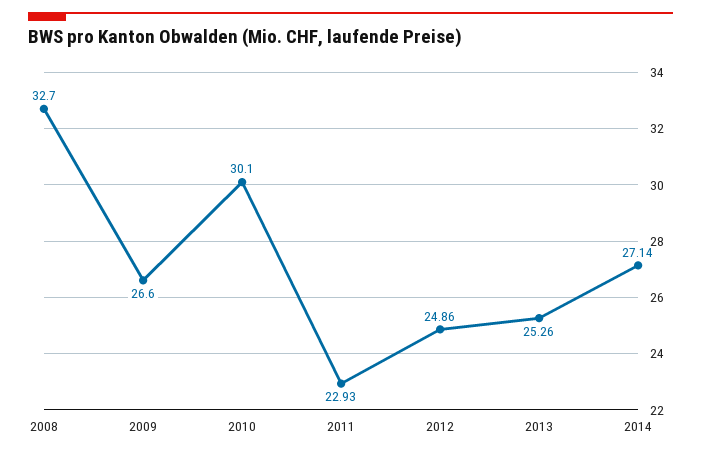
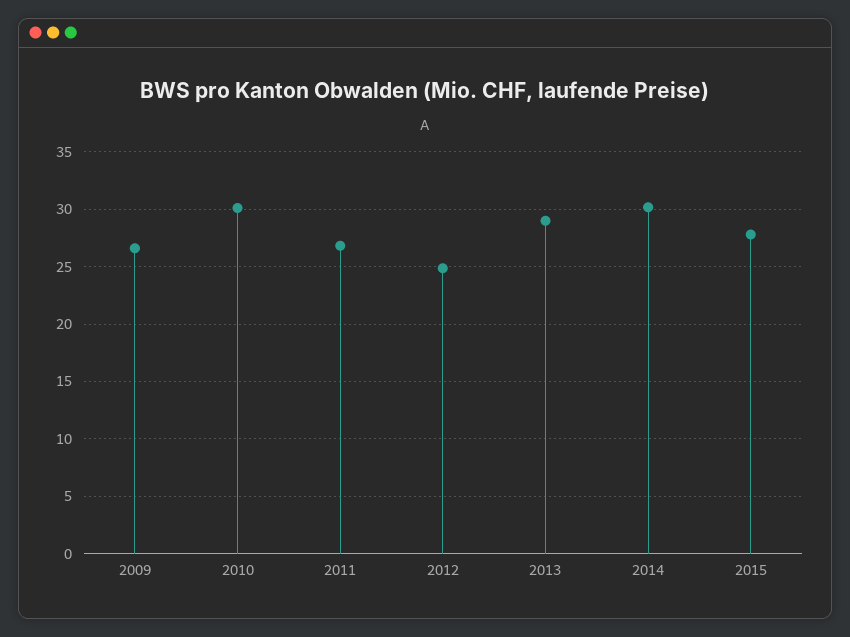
2008: 32.7 -> none
2011: 22.93 -> 27
2013: 25.26 -> 29
2014: 27.14 -> 30
2015: none -> 28

